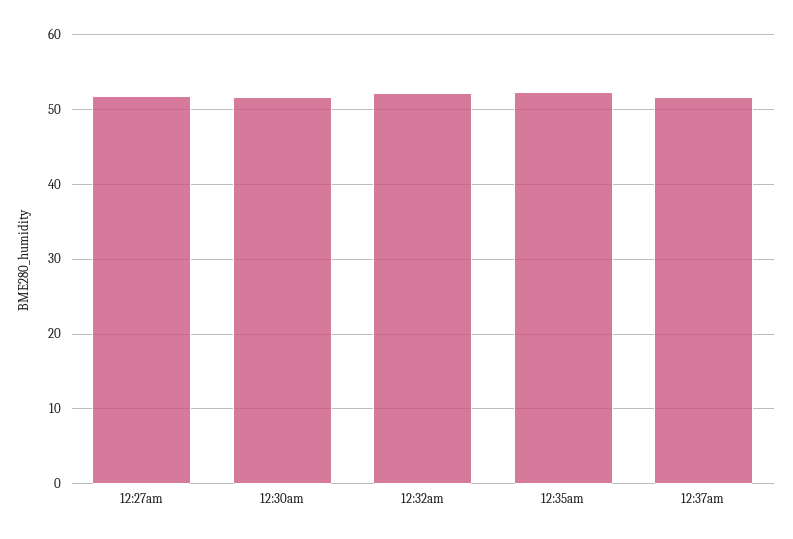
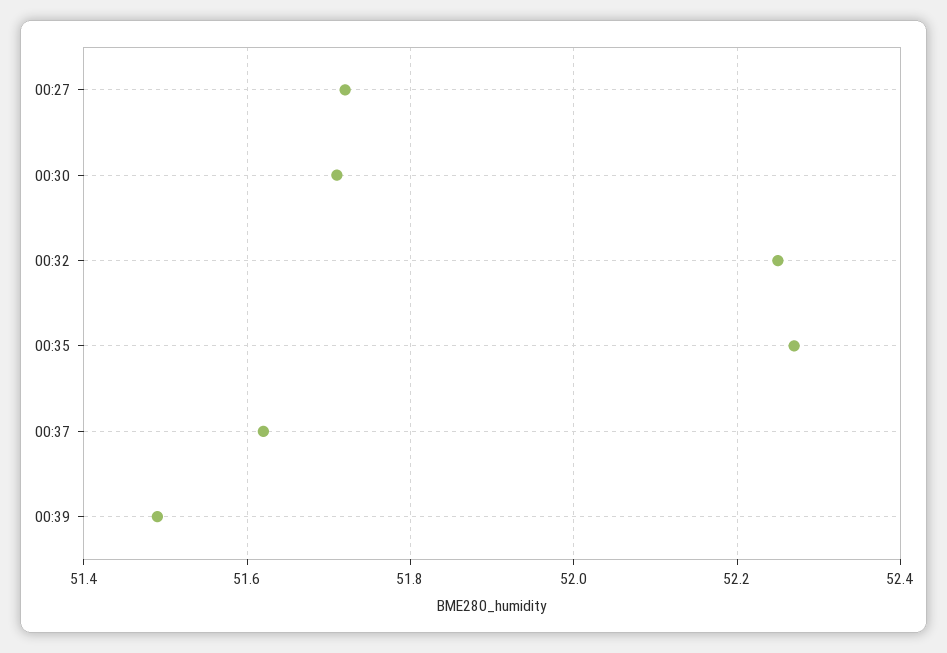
00:39: none -> 51.5

